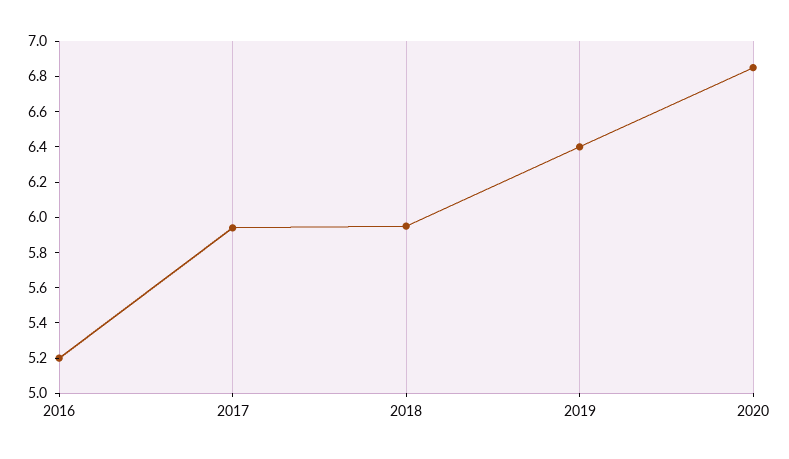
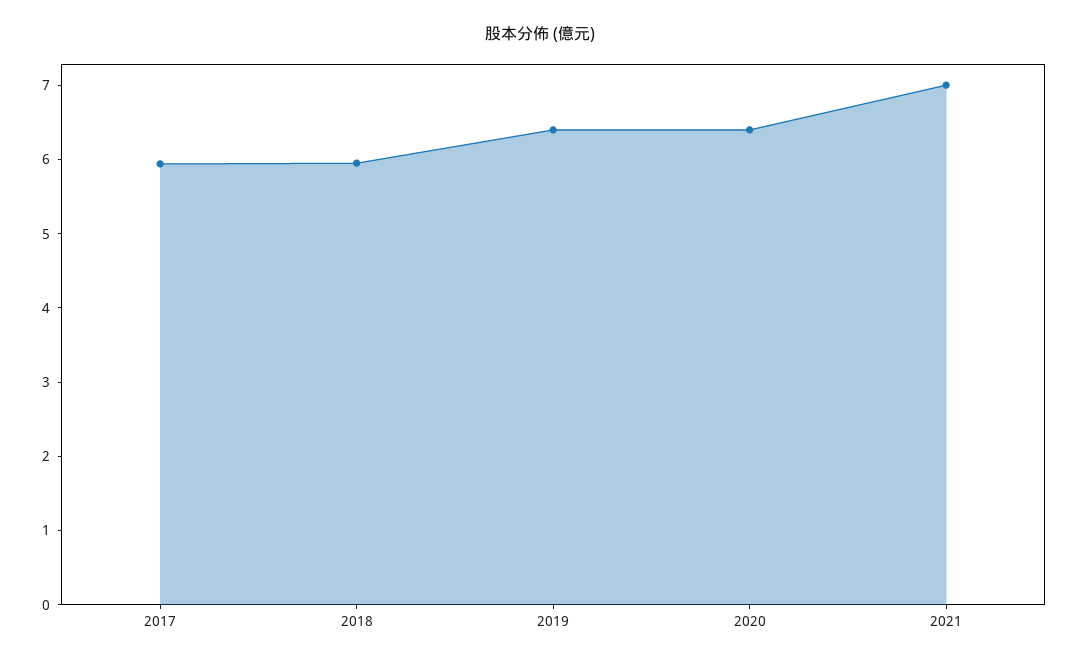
2016: 5.2 -> none
2020: 6.85 -> 6.4
2021: none -> 7

